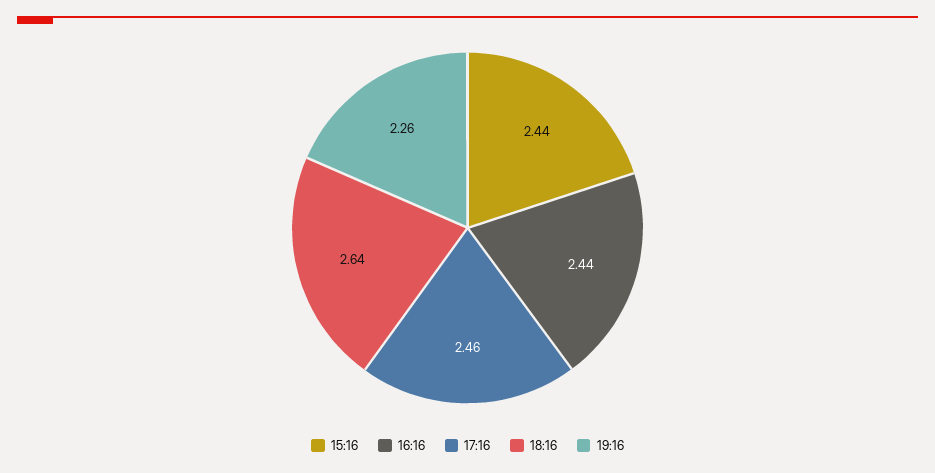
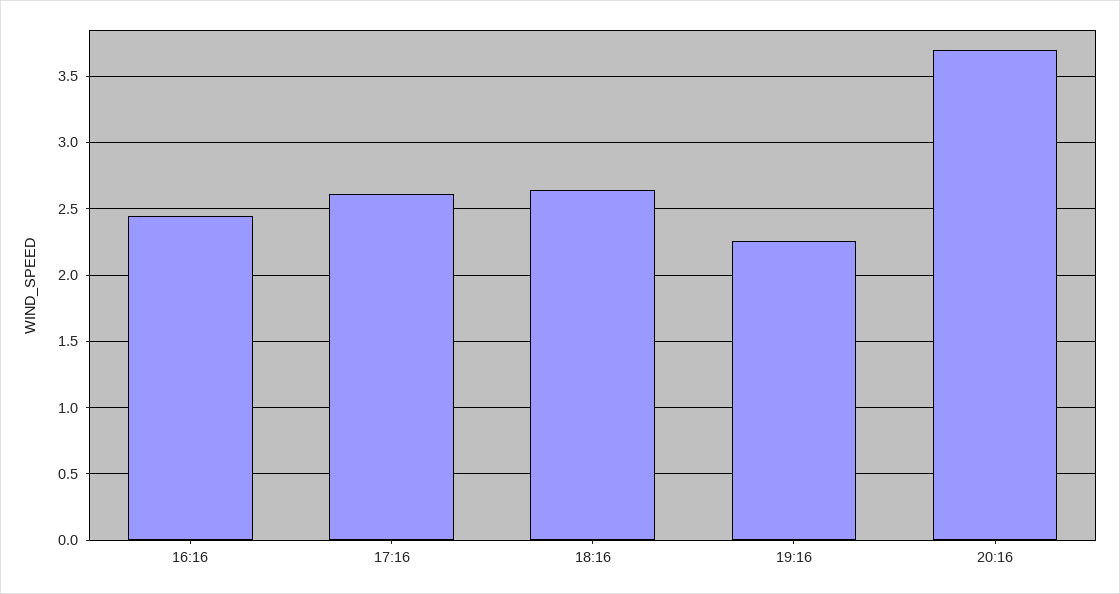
15:16: 2.44 -> none
17:16: 2.46 -> 2.6
20:16: none -> 3.7

